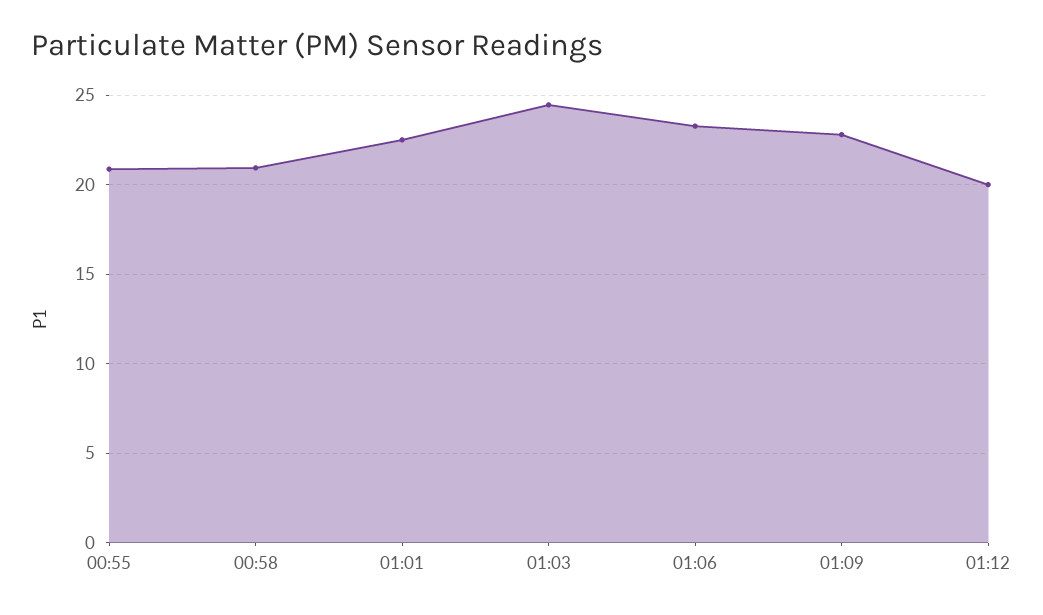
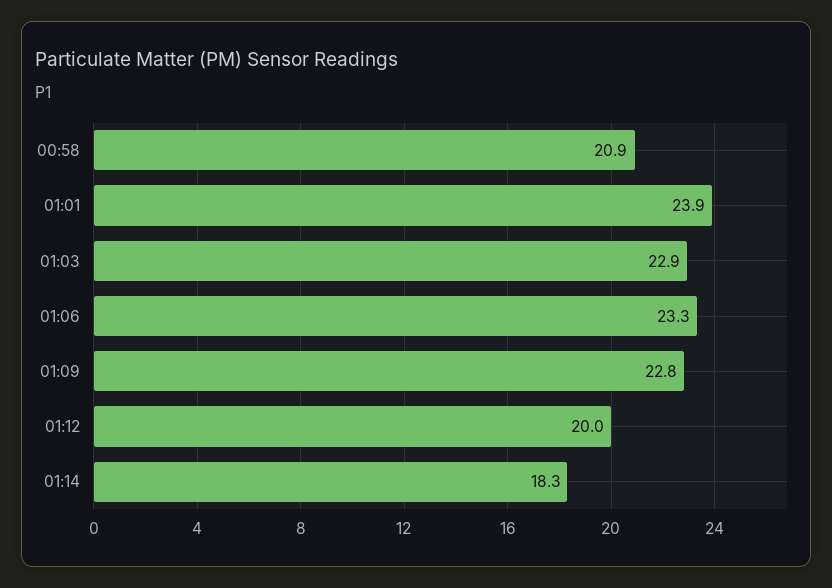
00:55: 21 -> none
01:01: 22.5 -> 23.9
01:03: 24.5 -> 22.9
01:14: none -> 18.3

